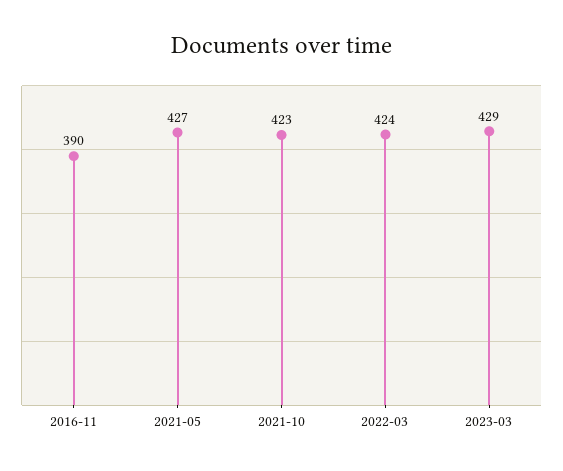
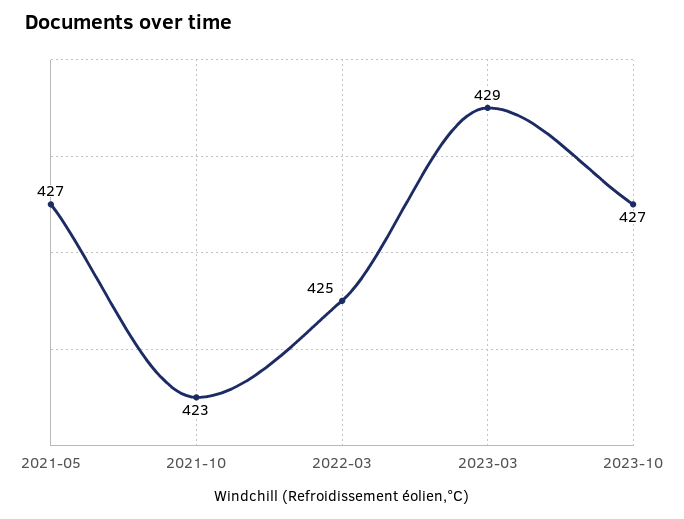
2016-11: 390 -> none
2022-03: 424 -> 425
2023-10: none -> 427

